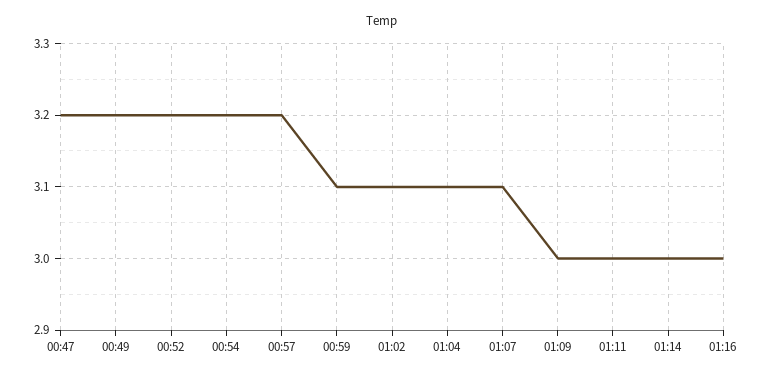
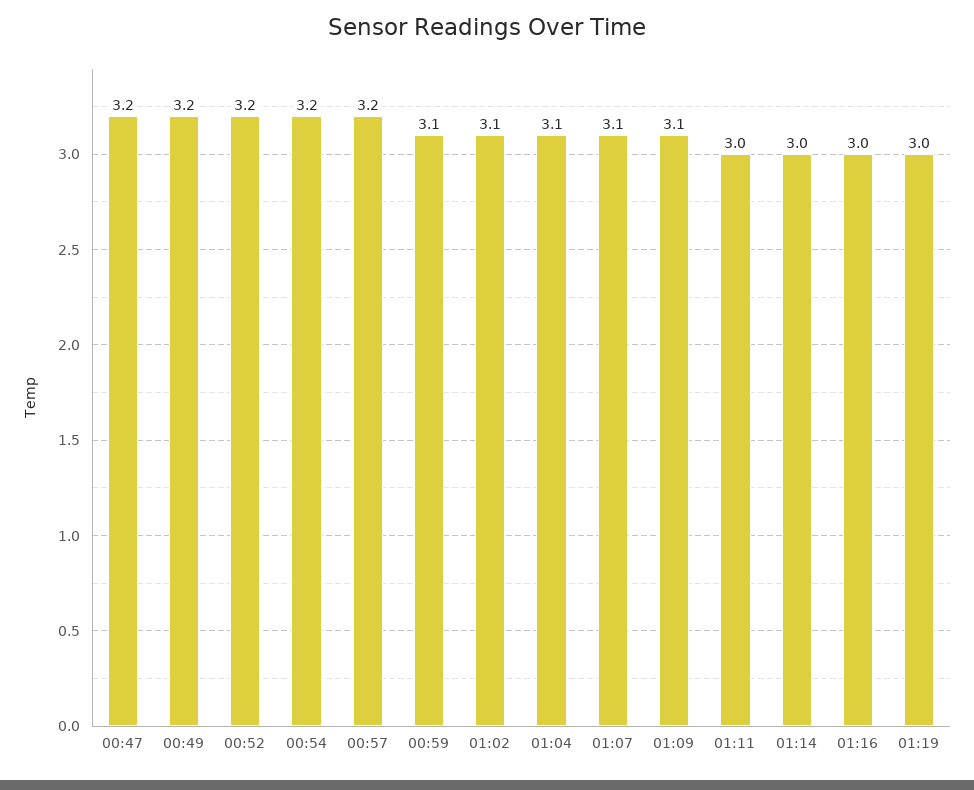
01:09: 3 -> 3.1
01:19: none -> 3

